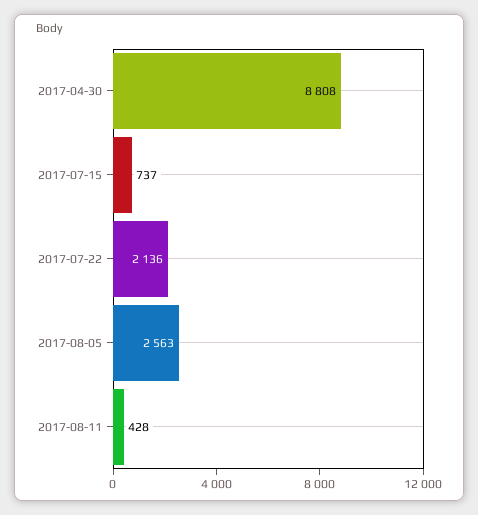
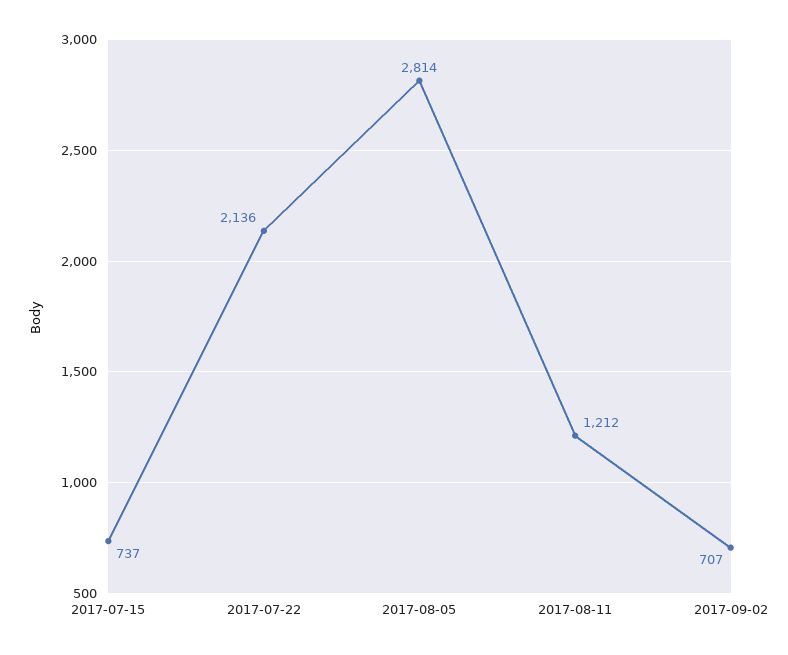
2017-04-30: 8808 -> none
2017-08-05: 2563 -> 2814
2017-08-11: 428 -> 1212
2017-09-02: none -> 707

